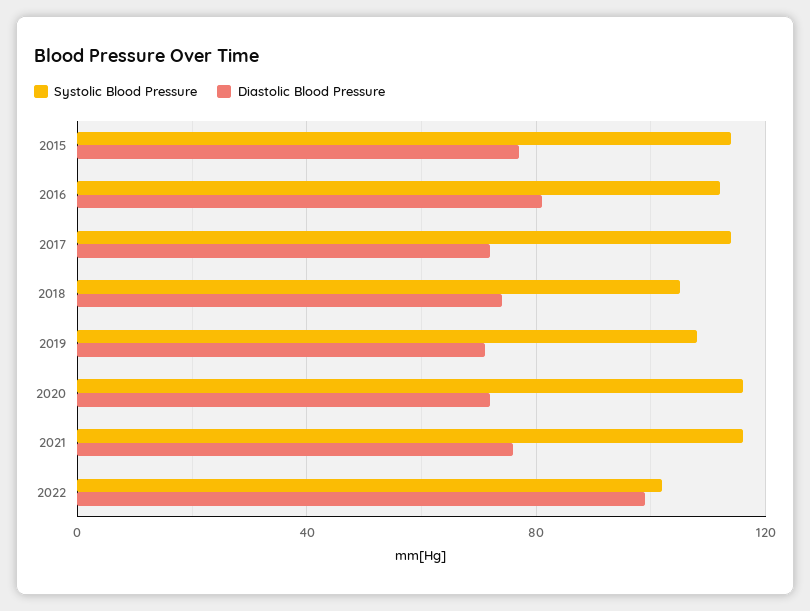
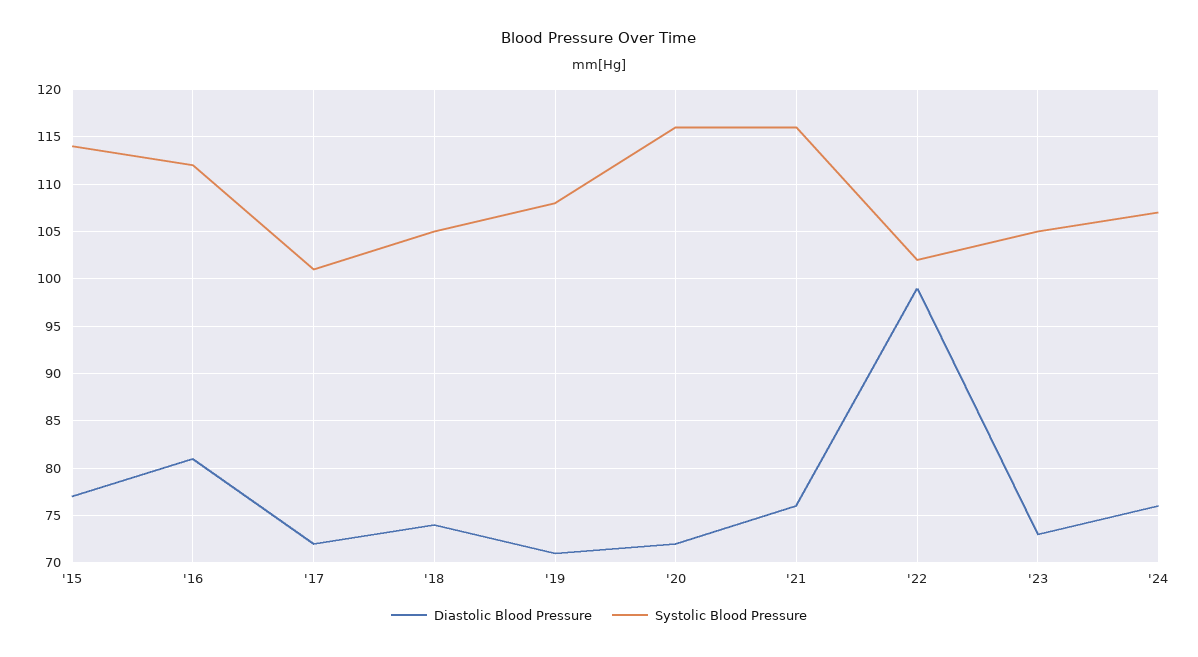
Systolic Blood Pressure, 2017: 115 -> 101
Diastolic Blood Pressure, '23: none -> 73
Systolic Blood Pressure, '23: none -> 105
Diastolic Blood Pressure, '24: none -> 76
Systolic Blood Pressure, '24: none -> 107

